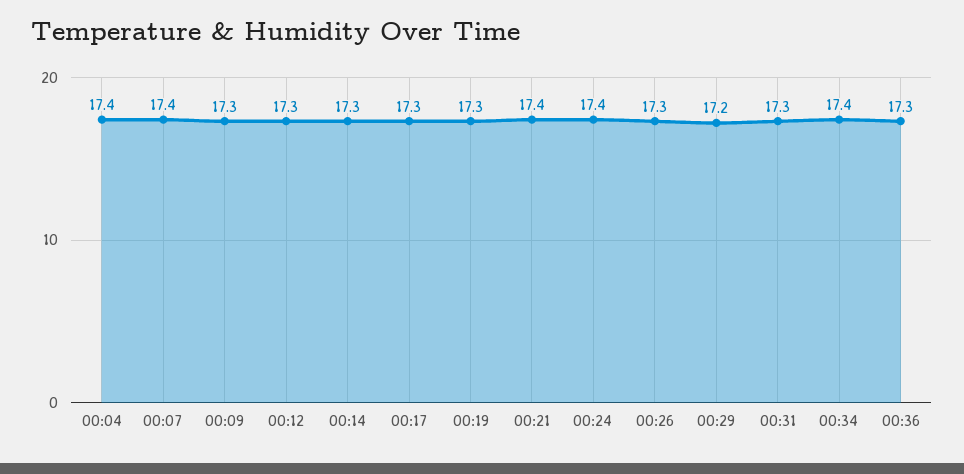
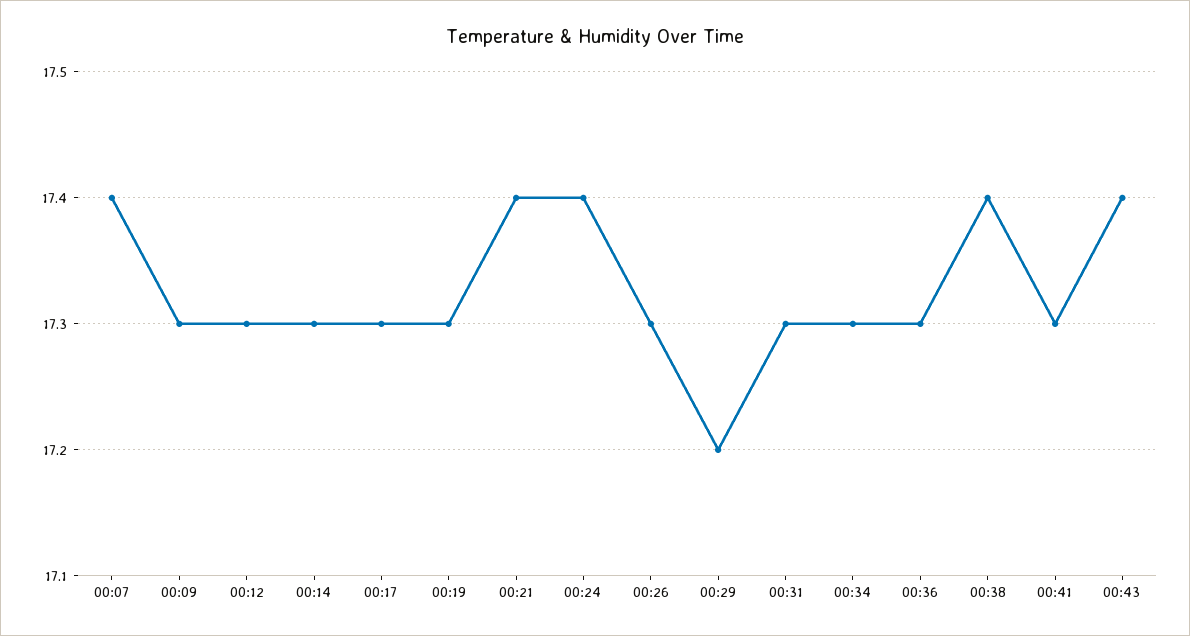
00:04: 17.4 -> none
00:34: 17.4 -> 17.3
00:38: none -> 17.4
00:41: none -> 17.3
00:43: none -> 17.4

